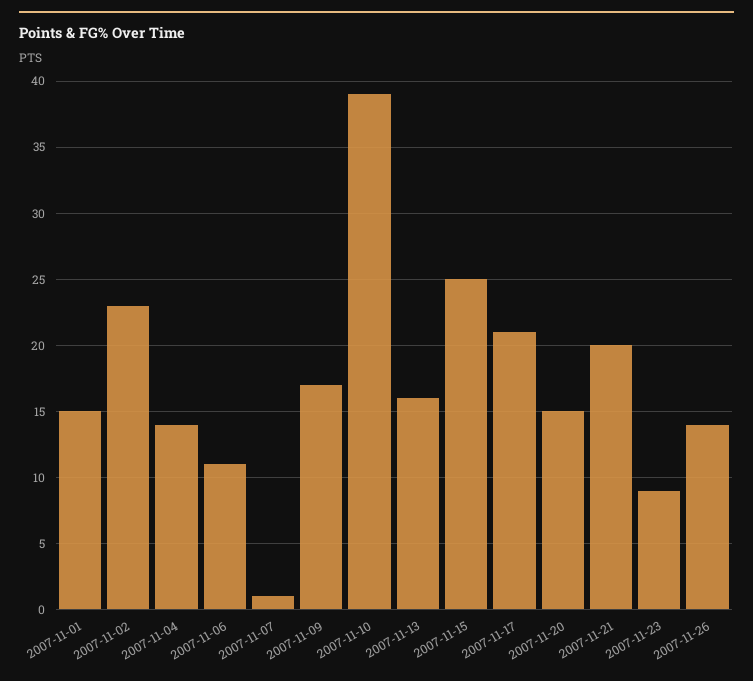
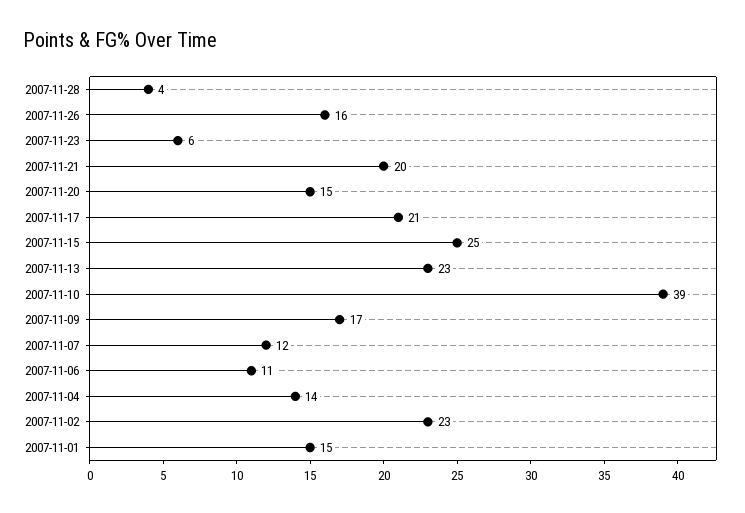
2007-11-07: 1 -> 12
2007-11-13: 16 -> 23
2007-11-23: 9 -> 6
2007-11-26: 14 -> 16
2007-11-28: none -> 4

